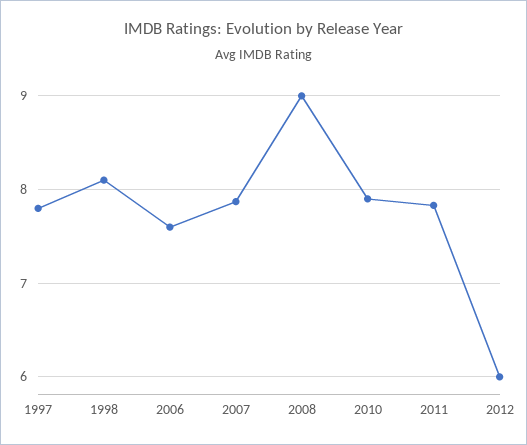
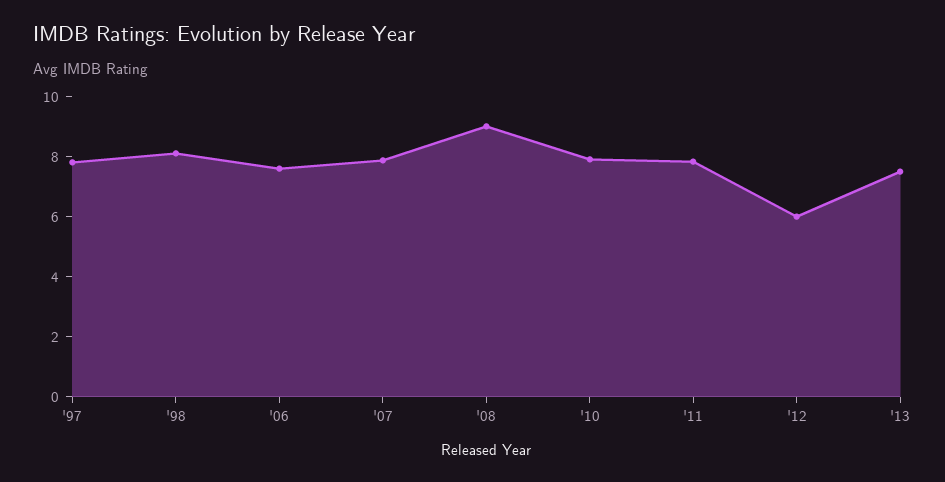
'13: none -> 7.5

